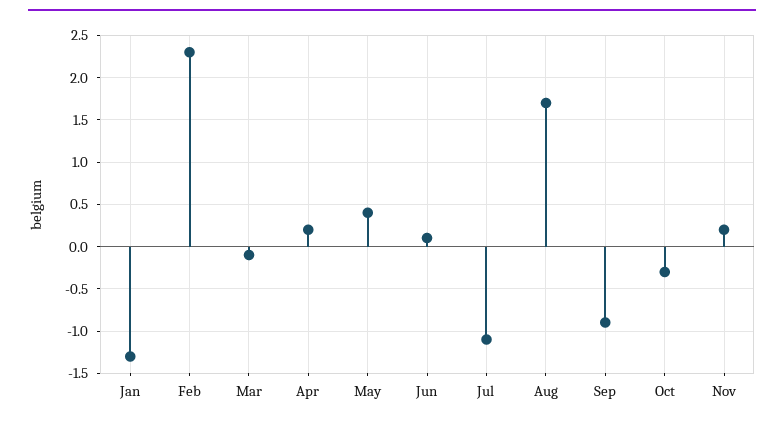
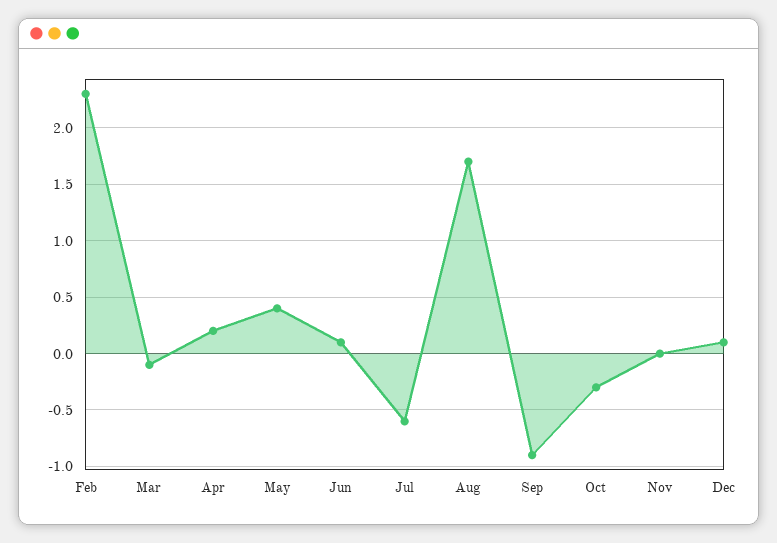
Jan: -1.3 -> none
Jul: -1.1 -> -0.6
Nov: 0.2 -> 0
Dec: none -> 0.1

